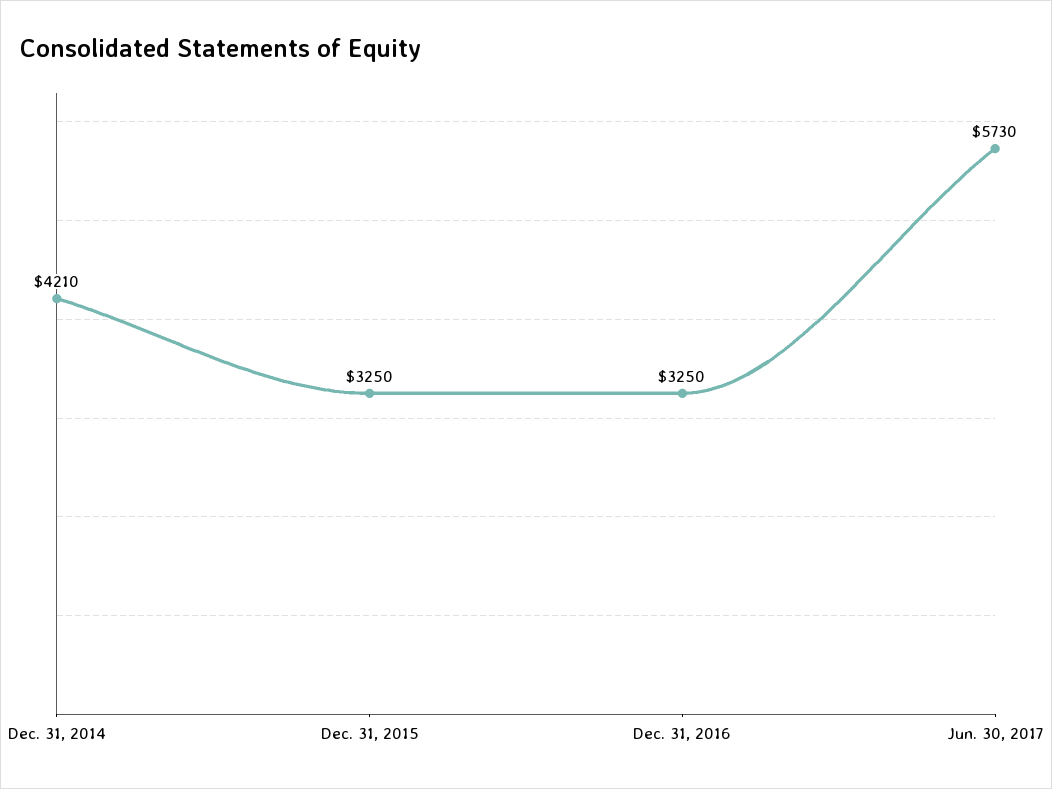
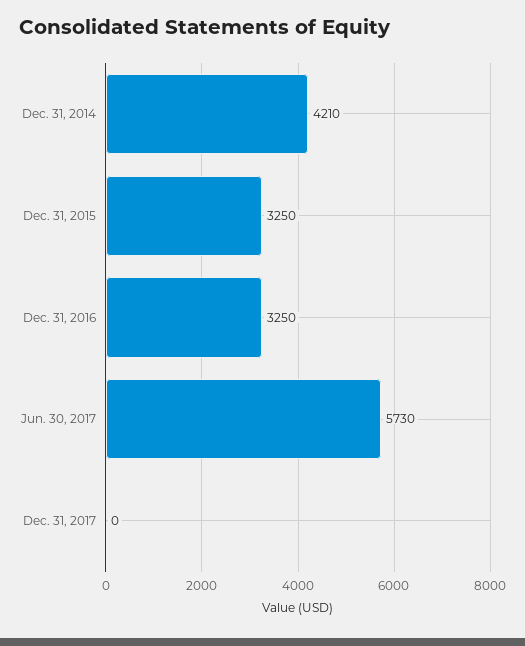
Dec. 31, 2017: none -> 0

